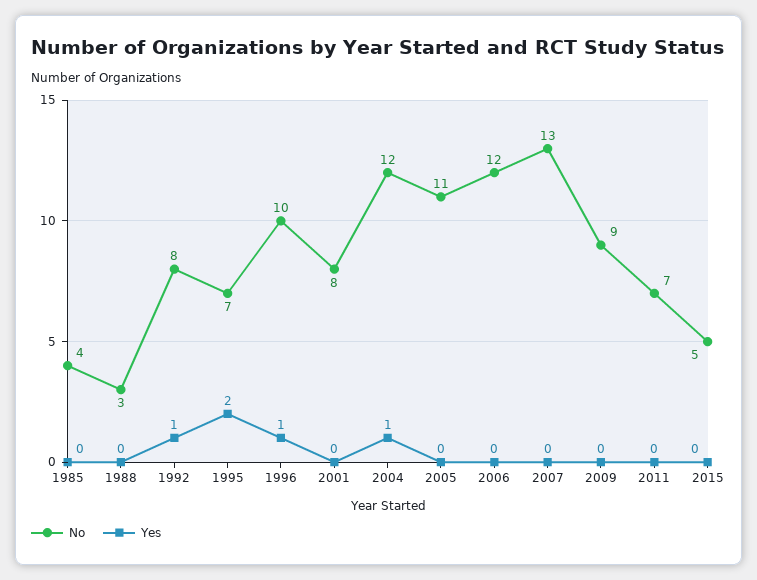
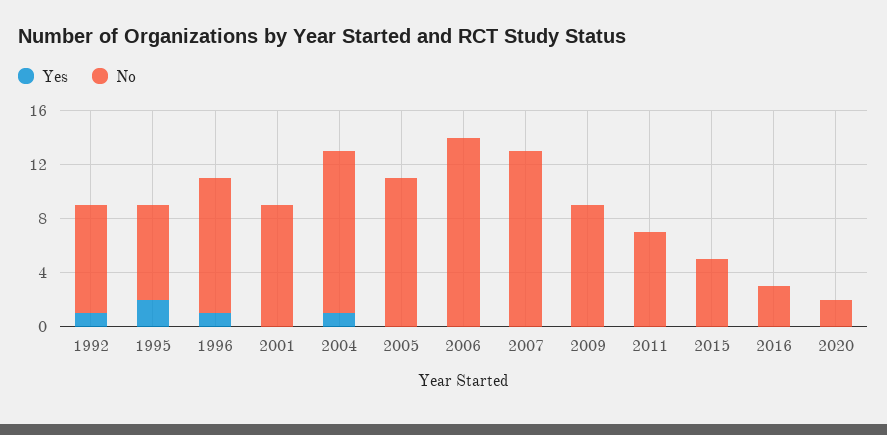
No, 1985: 4 -> none
Yes, 1985: 0 -> none
No, 1988: 3 -> none
Yes, 1988: 0 -> none
No, 2001: 8 -> 9
No, 2006: 12 -> 14
Yes, 2016: none -> 0
No, 2016: none -> 3
Yes, 2020: none -> 0
No, 2020: none -> 2

